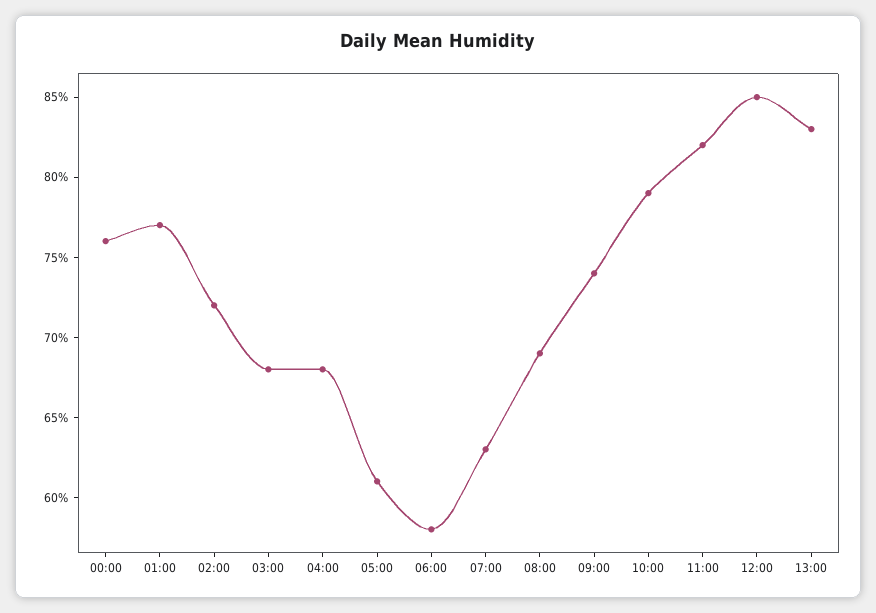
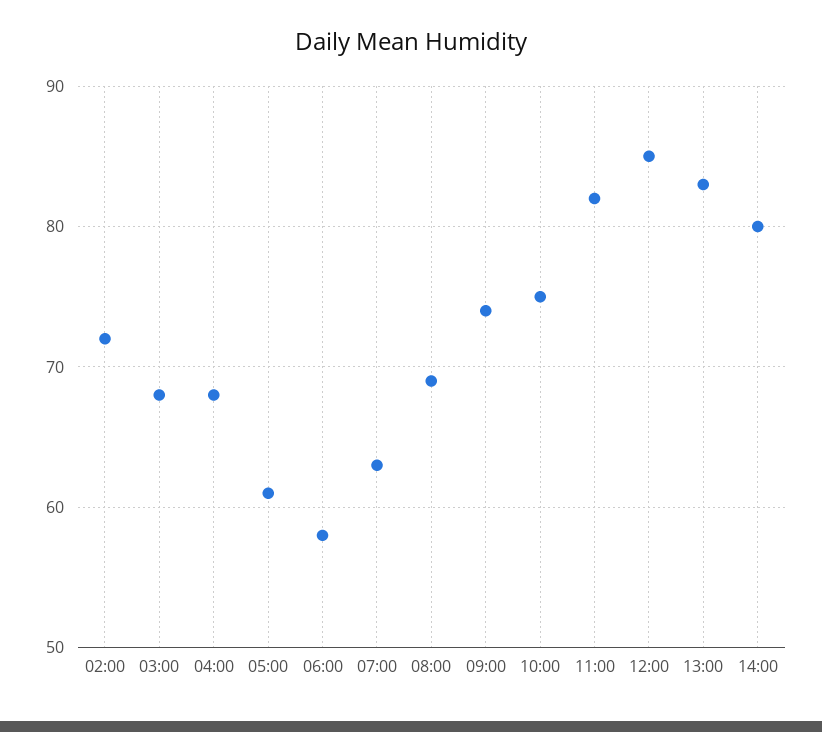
00:00: 76 -> none
01:00: 77 -> none
10:00: 79 -> 75
14:00: none -> 80

